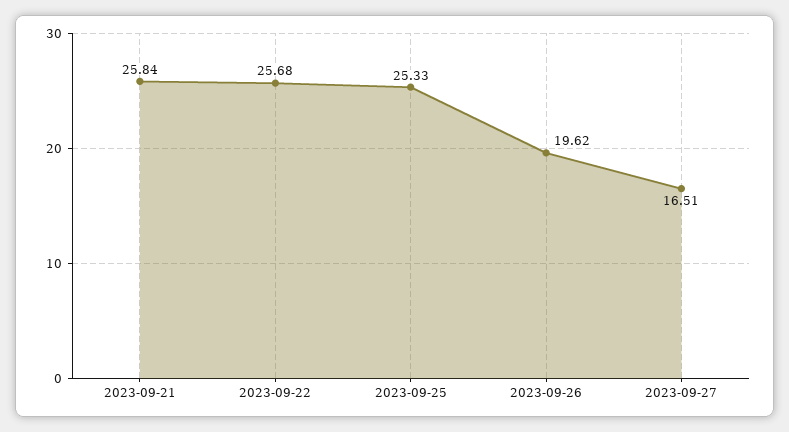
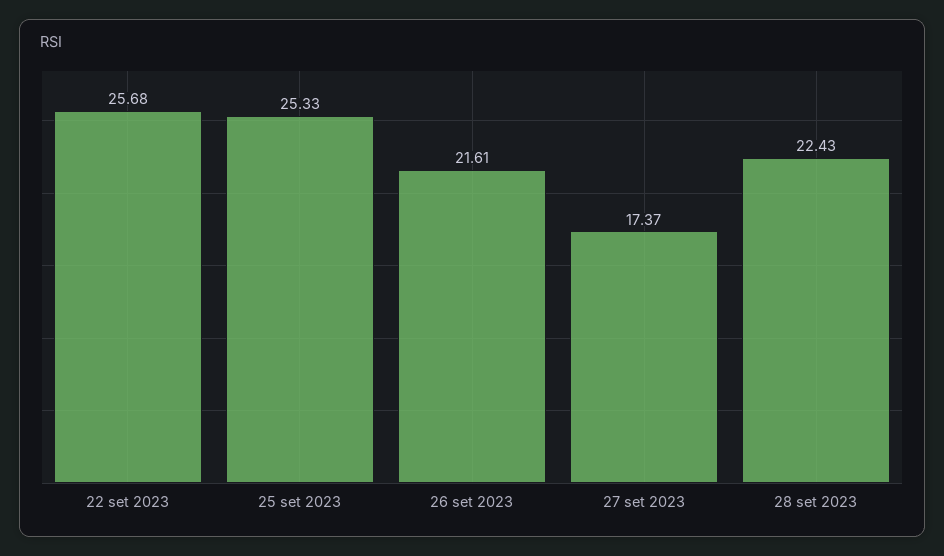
2023-09-21: 25.84 -> none
2023-09-26: 19.62 -> 21.61
2023-09-27: 16.51 -> 17.37
28 set 2023: none -> 22.43

